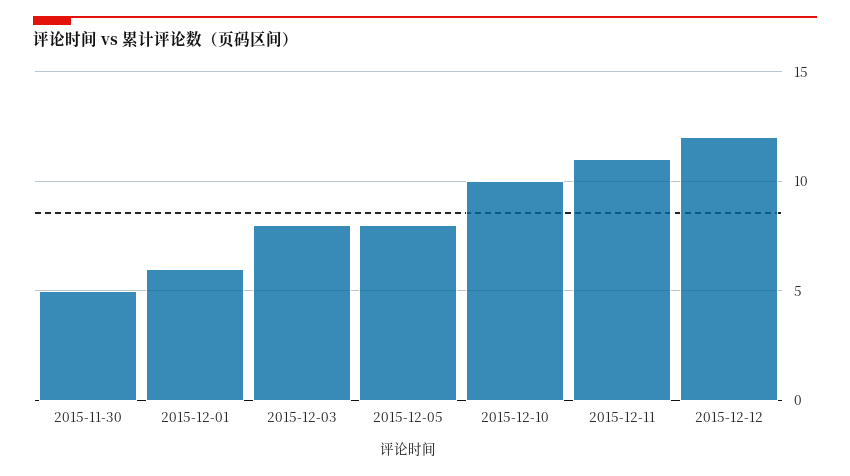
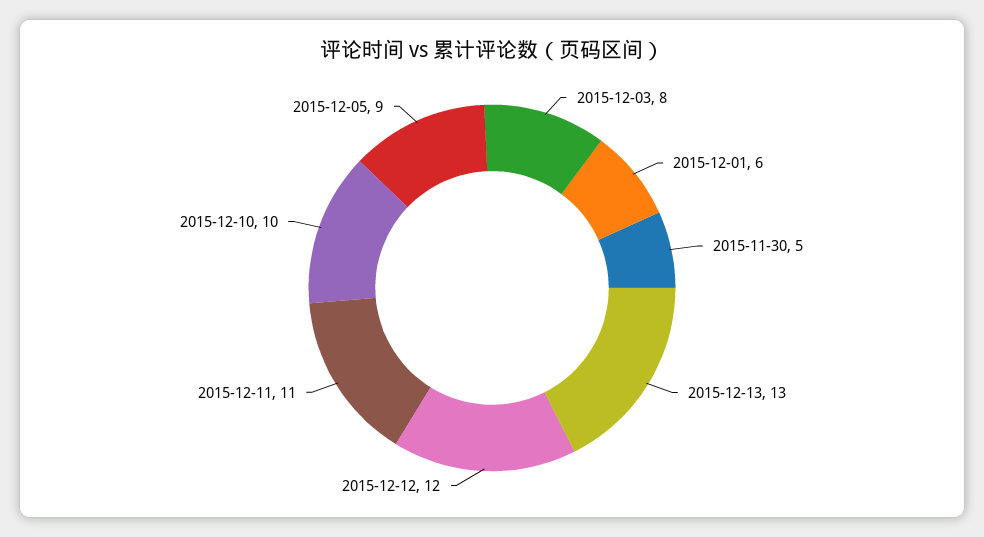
2015-12-05: 8 -> 9
2015-12-13: none -> 13

